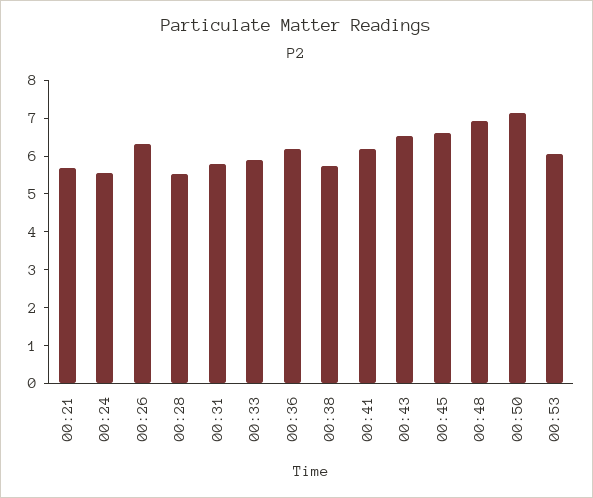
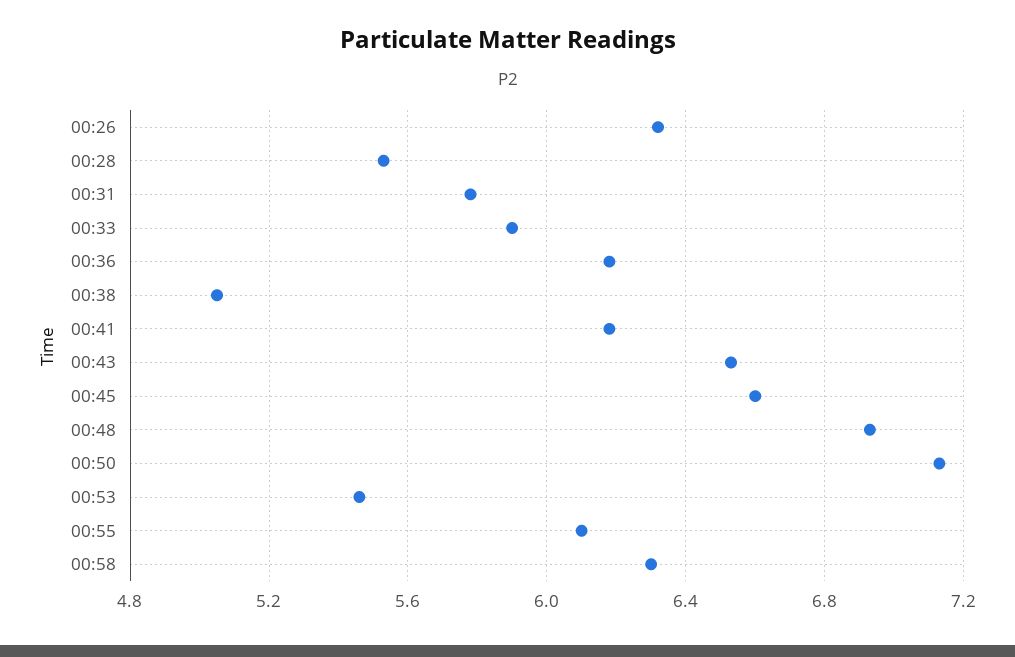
00:21: 5.75 -> none
00:24: 5.5 -> none
00:38: 5.75 -> 5.05
00:53: 6 -> 5.45
00:55: none -> 6.1
00:58: none -> 6.3

